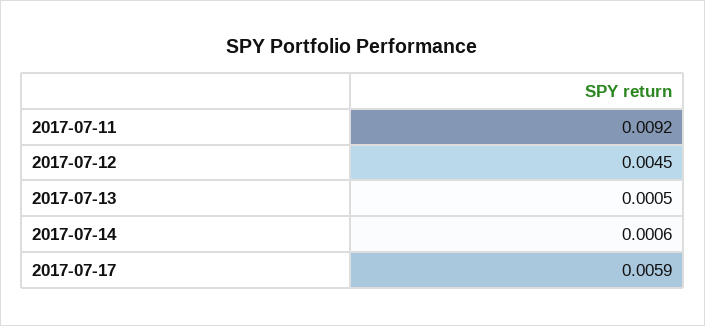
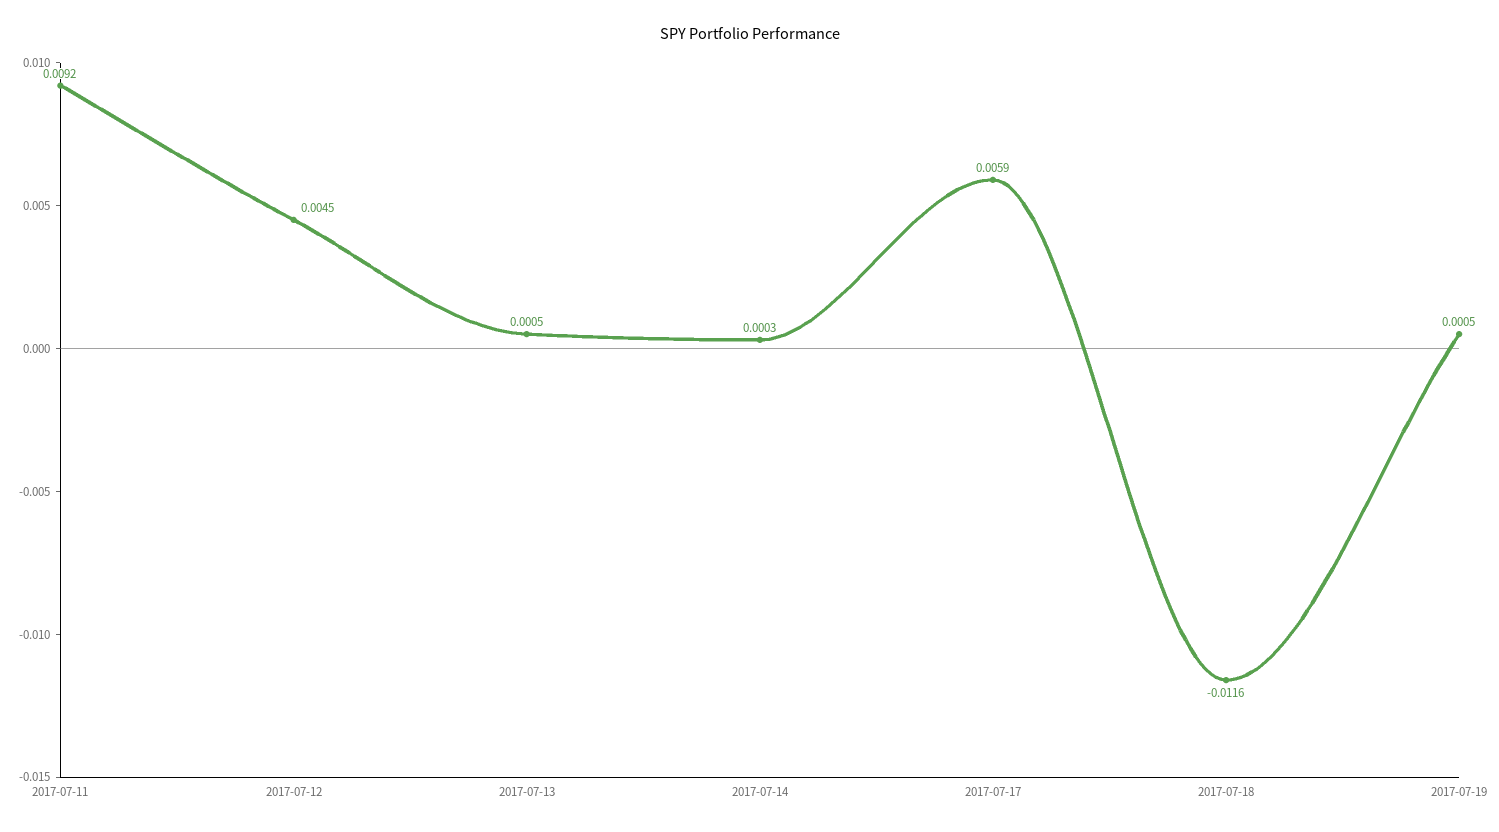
2017-07-14: 0.0006 -> 0.0003
2017-07-18: none -> -0.0116
2017-07-19: none -> 0.0005

